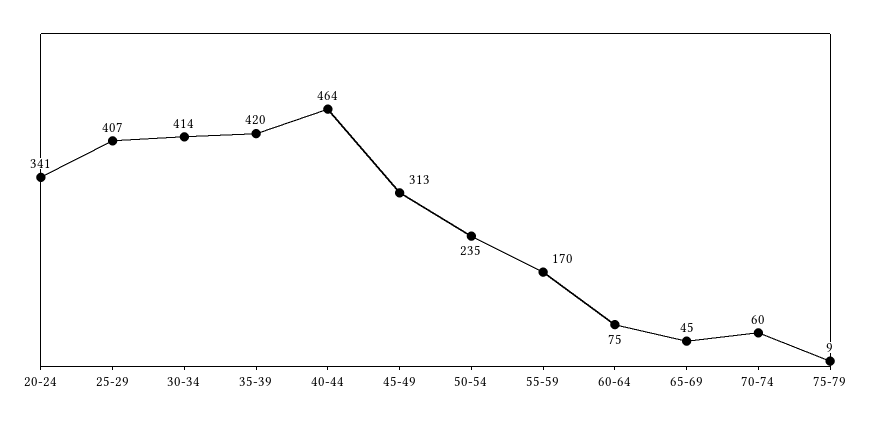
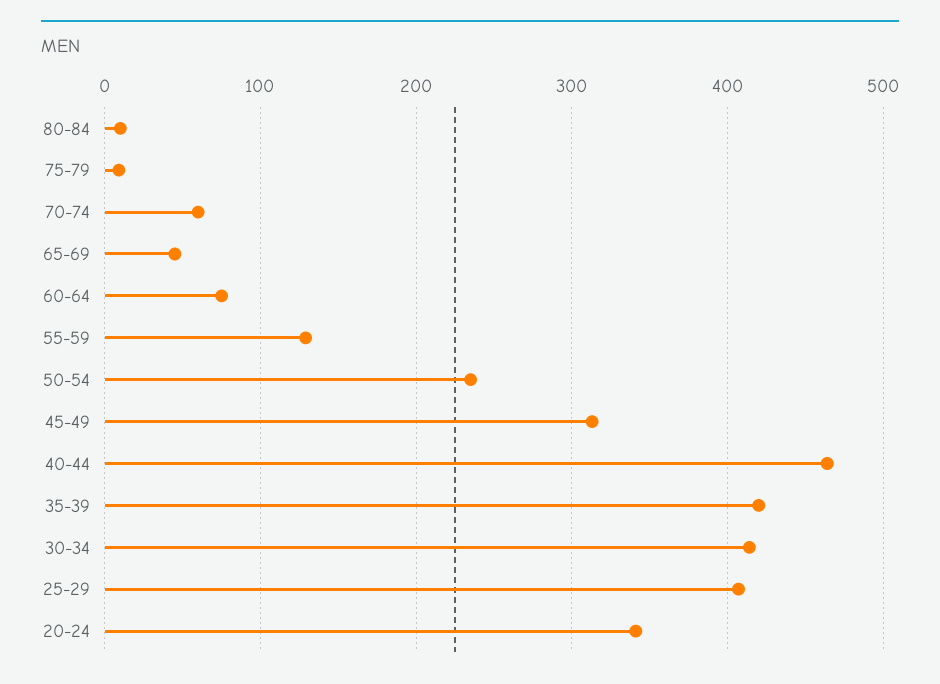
55-59: 170 -> 130
80-84: none -> 10

